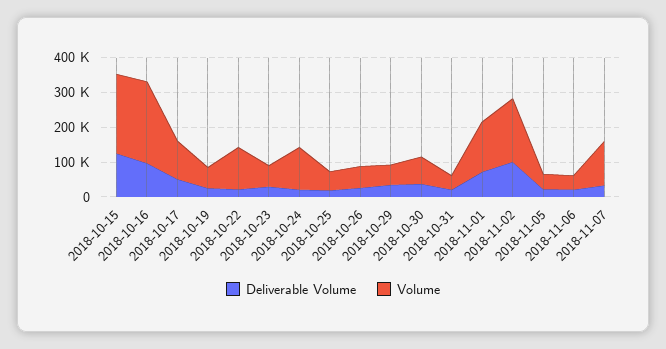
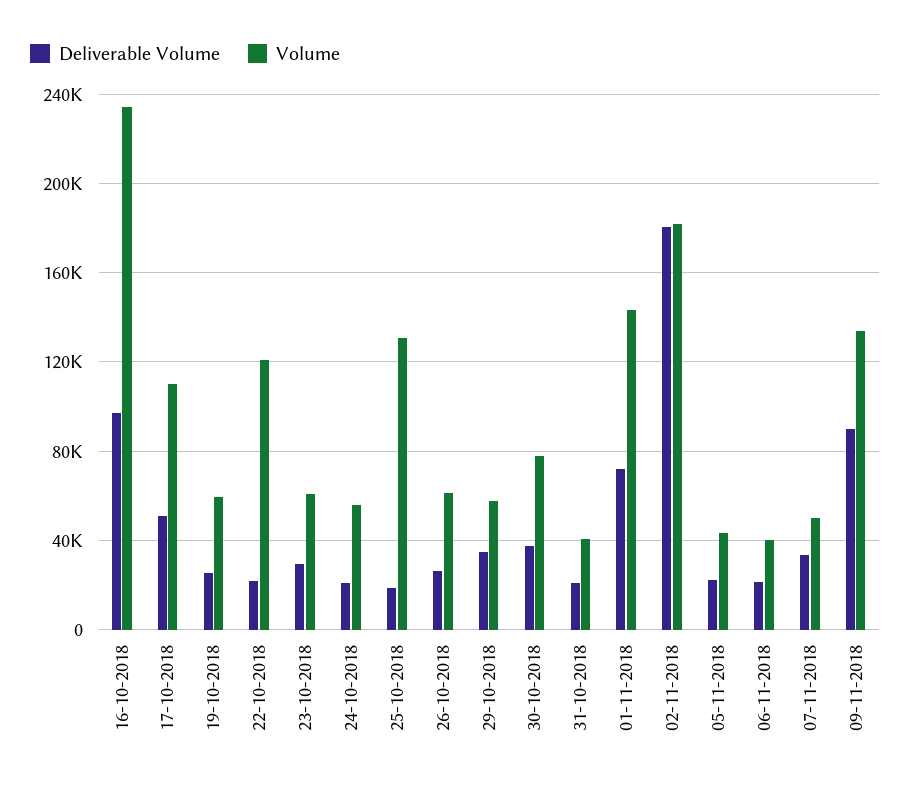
Deliverable Volume, 2018-10-15: 125000 -> none
Volume, 2018-10-15: 225000 -> none
Volume, 2018-10-24: 125000 -> 55000
Volume, 2018-10-25: 50000 -> 130000
Deliverable Volume, 2018-11-02: 100000 -> 180000
Volume, 2018-11-07: 125000 -> 50000
Deliverable Volume, 09-11-2018: none -> 90000
Volume, 09-11-2018: none -> 135000

